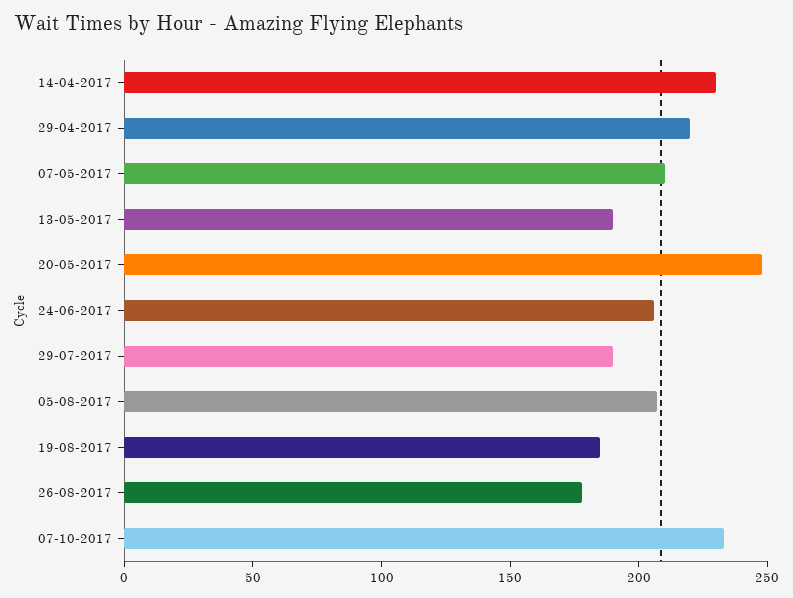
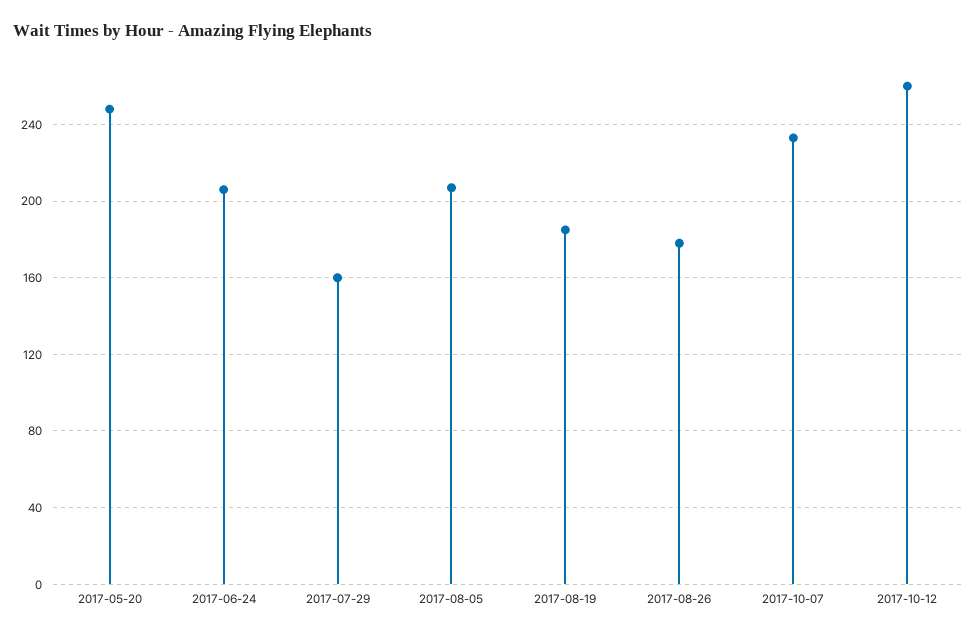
14-04-2017: 230 -> none
29-04-2017: 220 -> none
07-05-2017: 210 -> none
13-05-2017: 190 -> none
29-07-2017: 190 -> 160
2017-10-12: none -> 260

